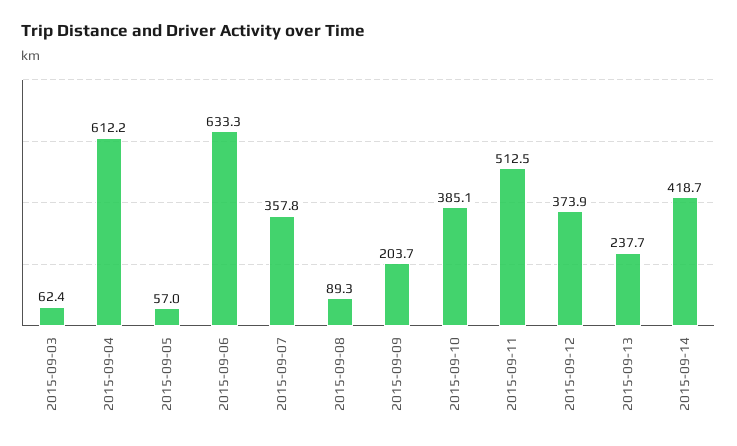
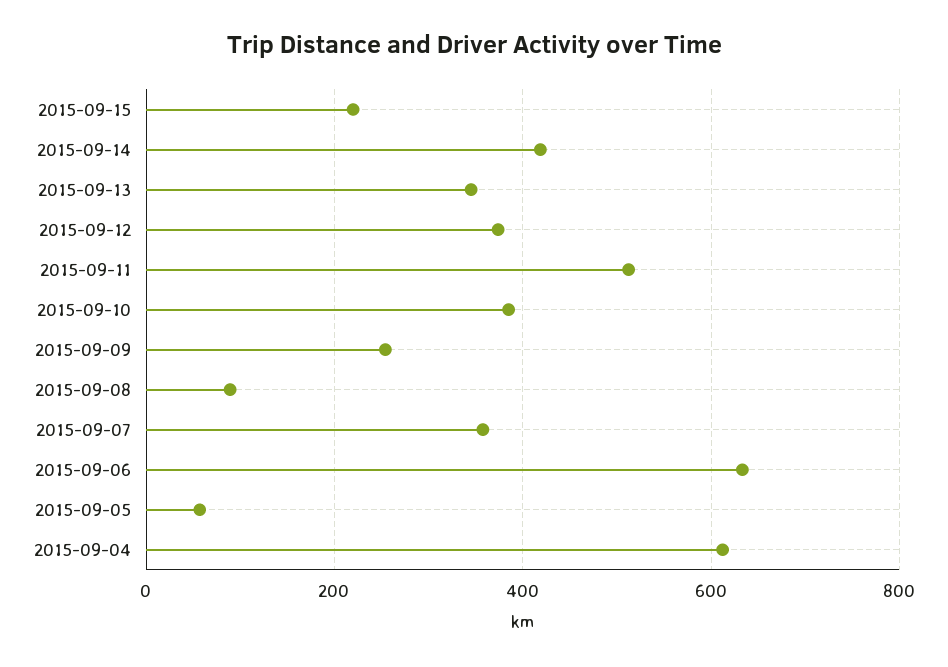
2015-09-03: 62.4 -> none
2015-09-09: 203.7 -> 260
2015-09-13: 237.7 -> 340
2015-09-15: none -> 220

